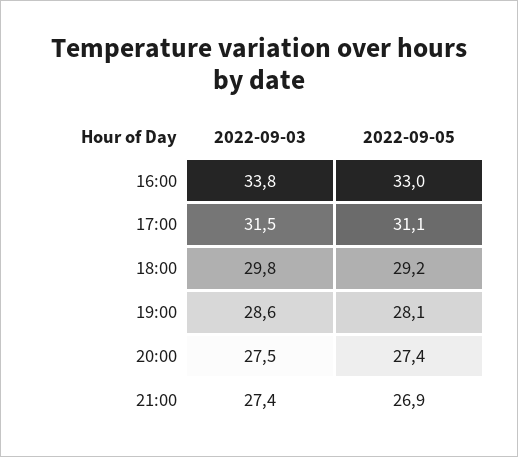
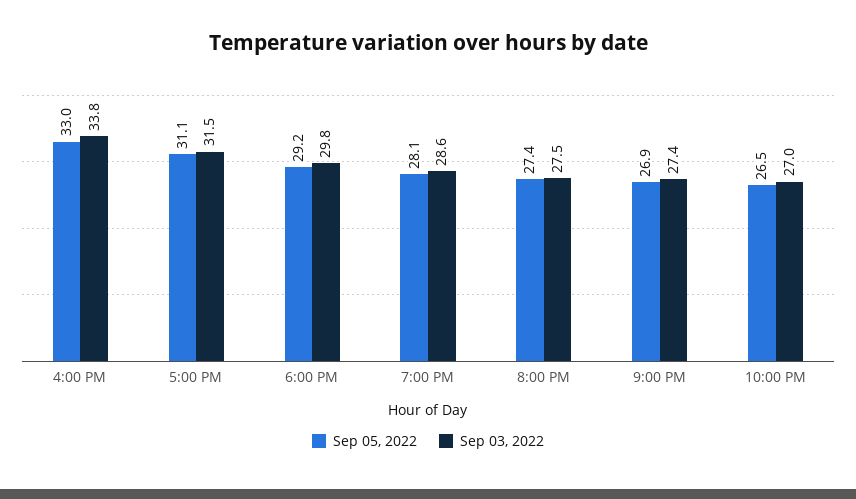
2022-09-05, 10:00 PM: none -> 26.5
2022-09-03, 10:00 PM: none -> 27

